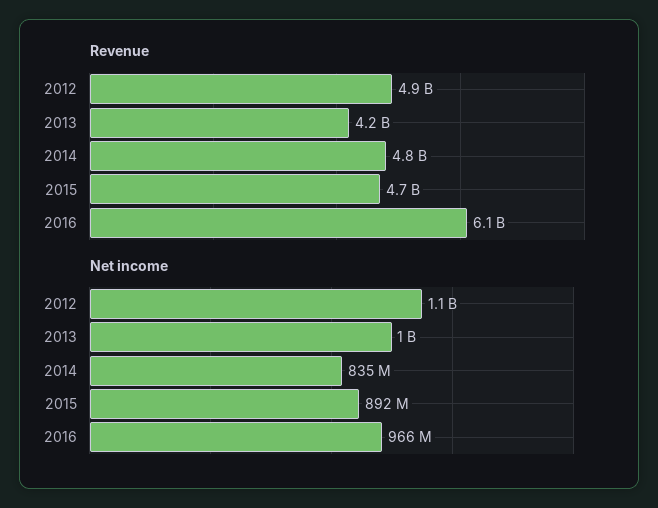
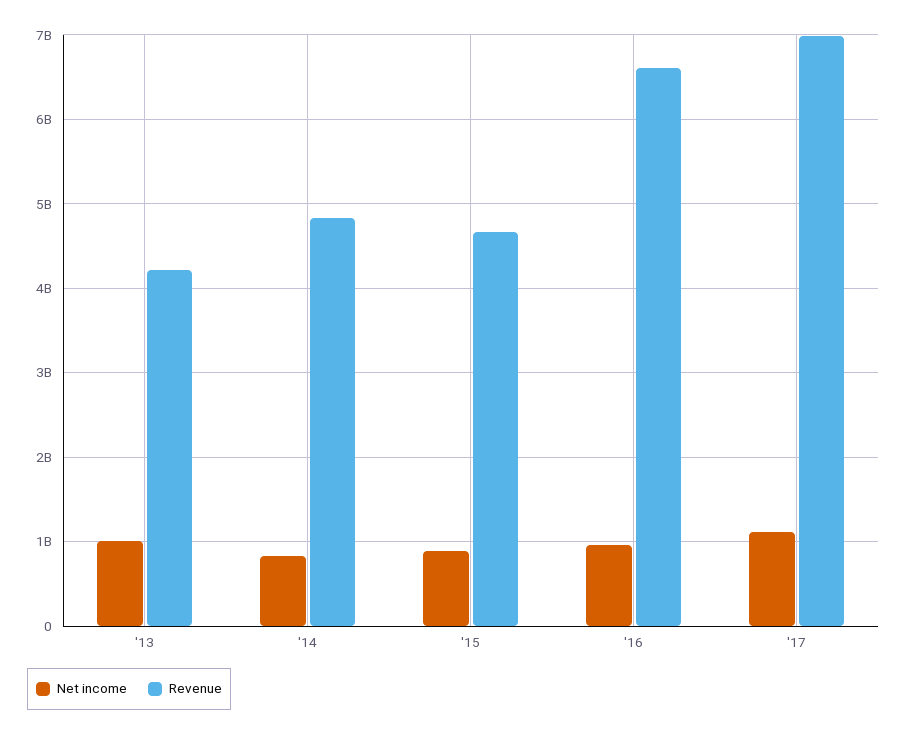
Revenue, 2012: 4900000000 -> none
Revenue, 2016: 6100000000 -> 6600000000
Net income, 2012: 1100000000 -> none
Net income, '17: none -> 1100000000
Revenue, '17: none -> 7000000000

